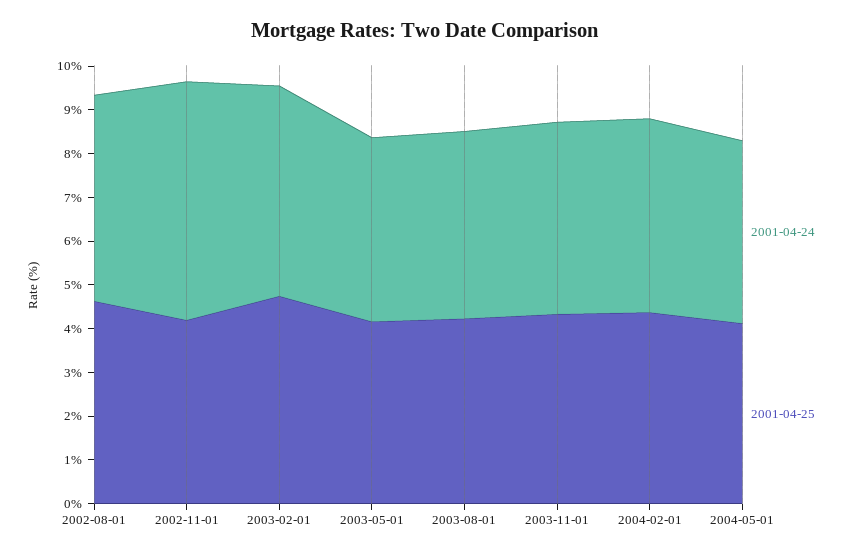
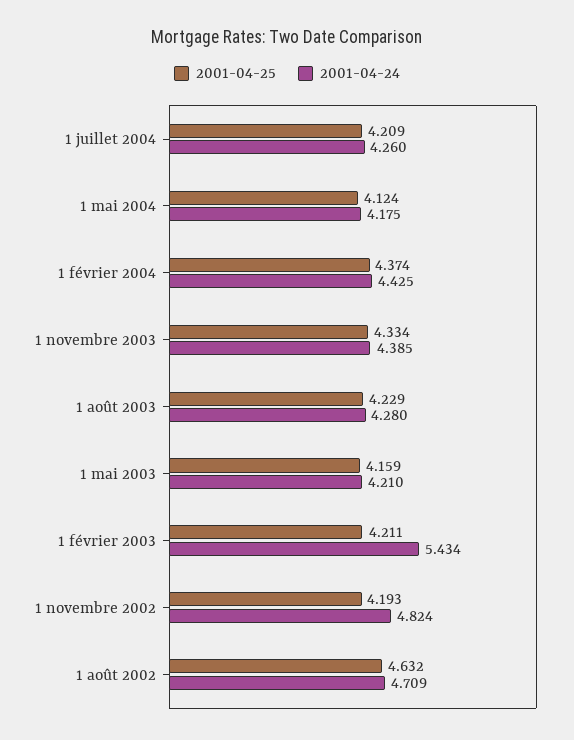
2001-04-24, 2002-11-01: 5.4 -> 4.824
2001-04-24, 2003-02-01: 4.8 -> 5.434
2001-04-25, 2003-02-01: 4.8 -> 4.211
2001-04-25, 1 juillet 2004: none -> 4.209
2001-04-24, 1 juillet 2004: none -> 4.26

